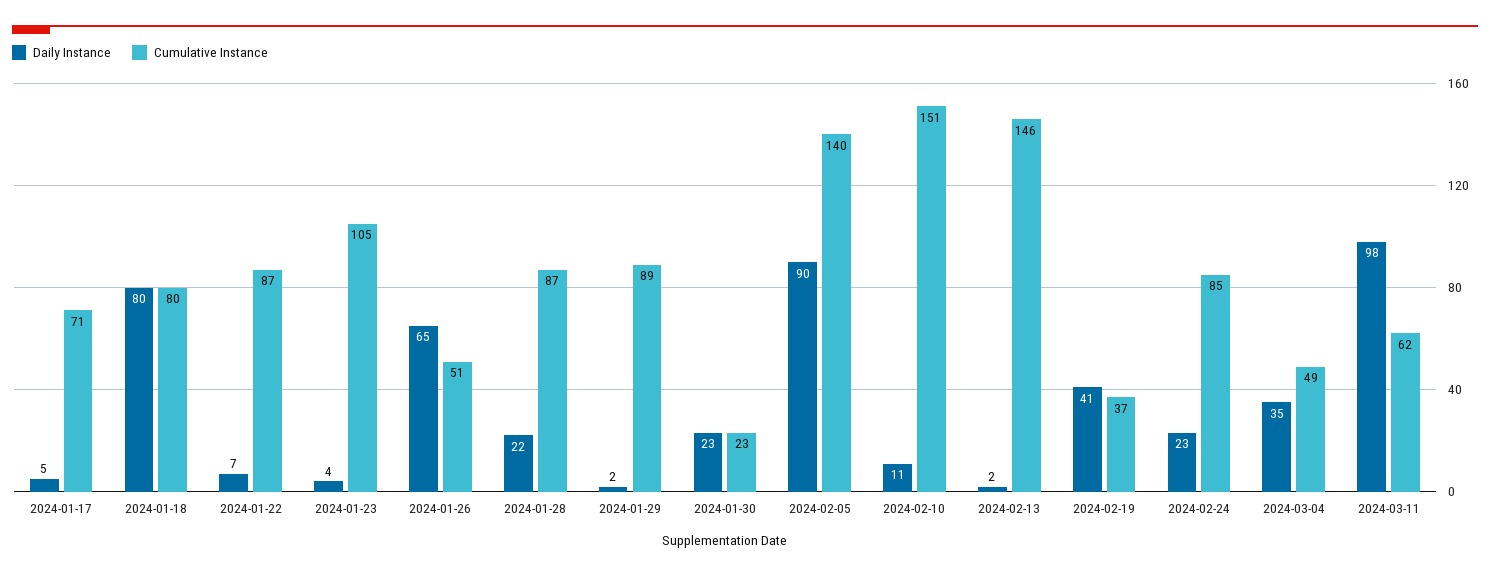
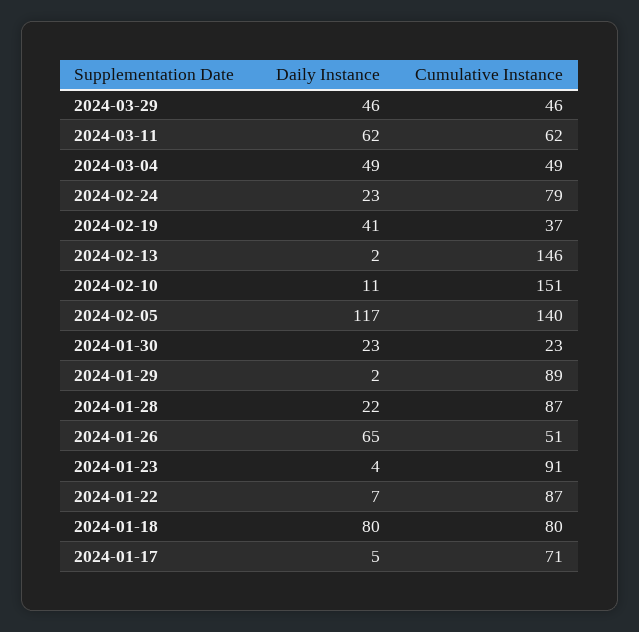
Cumulative Instance, 2024-01-23: 105 -> 91
Daily Instance, 2024-02-05: 90 -> 117
Cumulative Instance, 2024-02-24: 85 -> 79
Daily Instance, 2024-03-04: 35 -> 49
Daily Instance, 2024-03-11: 98 -> 62
Daily Instance, 2024-03-29: none -> 46
Cumulative Instance, 2024-03-29: none -> 46

